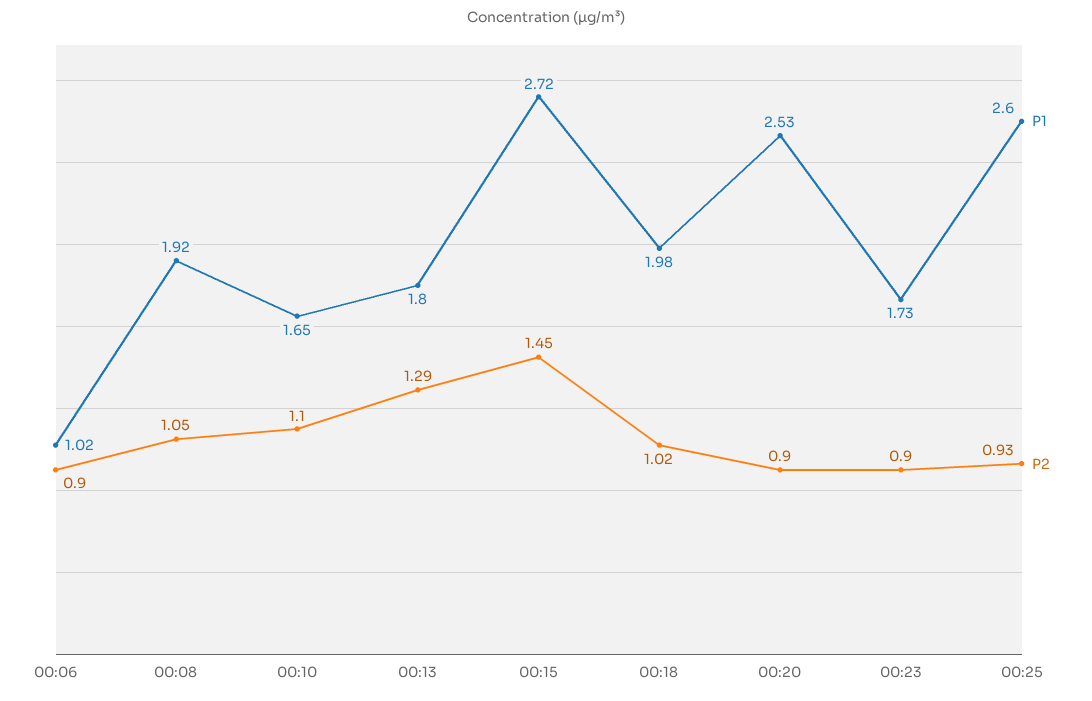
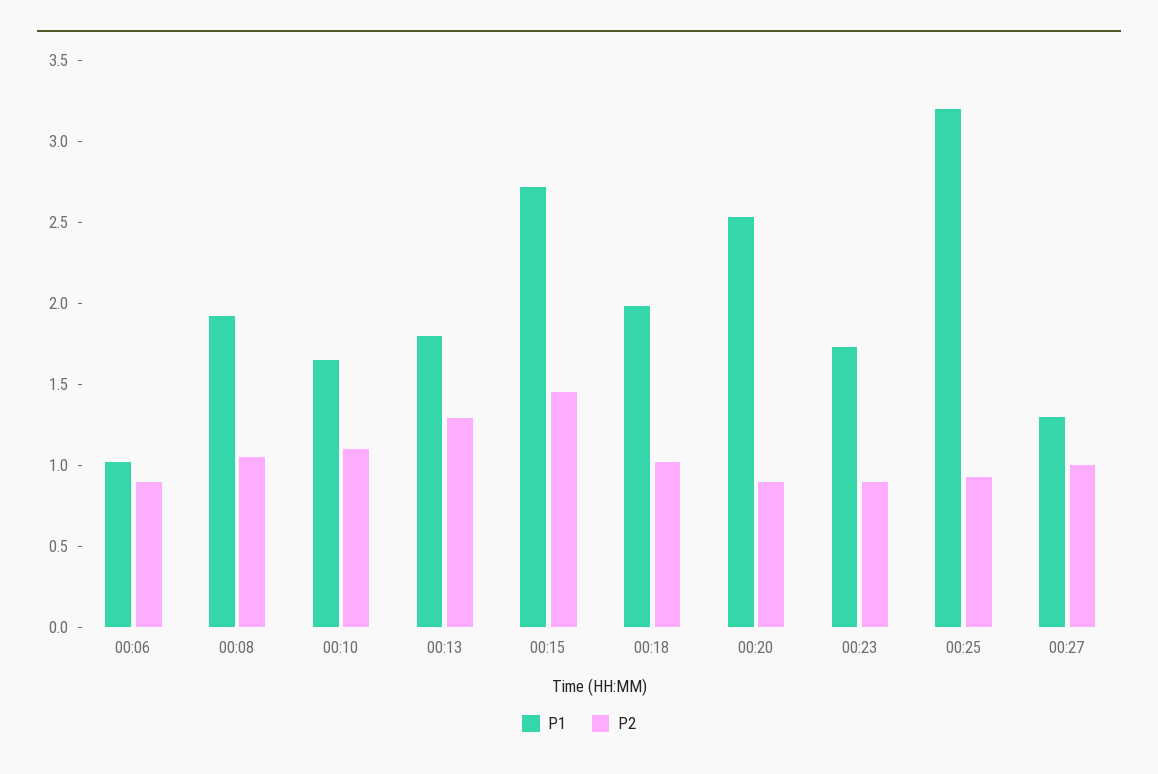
P1, 00:25: 2.6 -> 3.2
P1, 00:27: none -> 1.3
P2, 00:27: none -> 1

